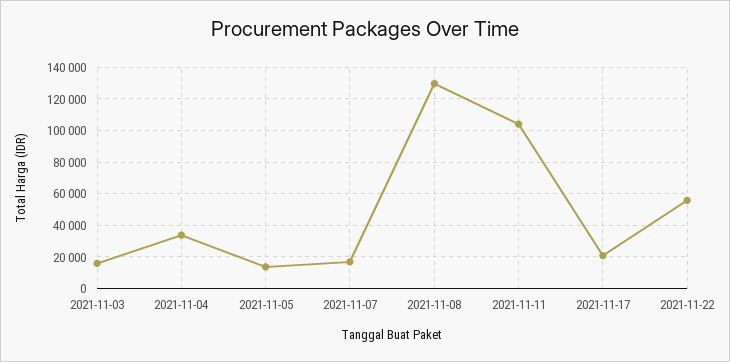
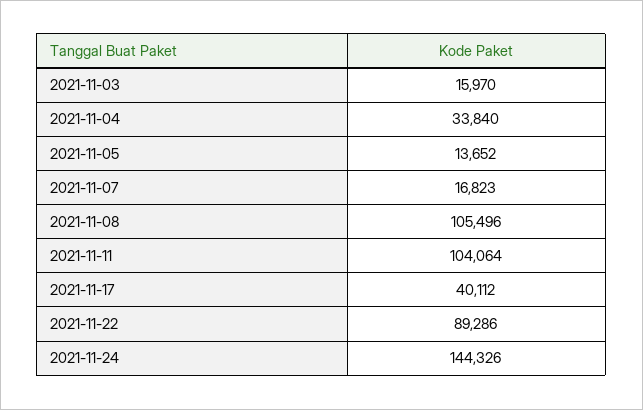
2021-11-08: 130000 -> 105496
2021-11-17: 20000 -> 40112
2021-11-22: 55000 -> 89286
2021-11-24: none -> 144326

